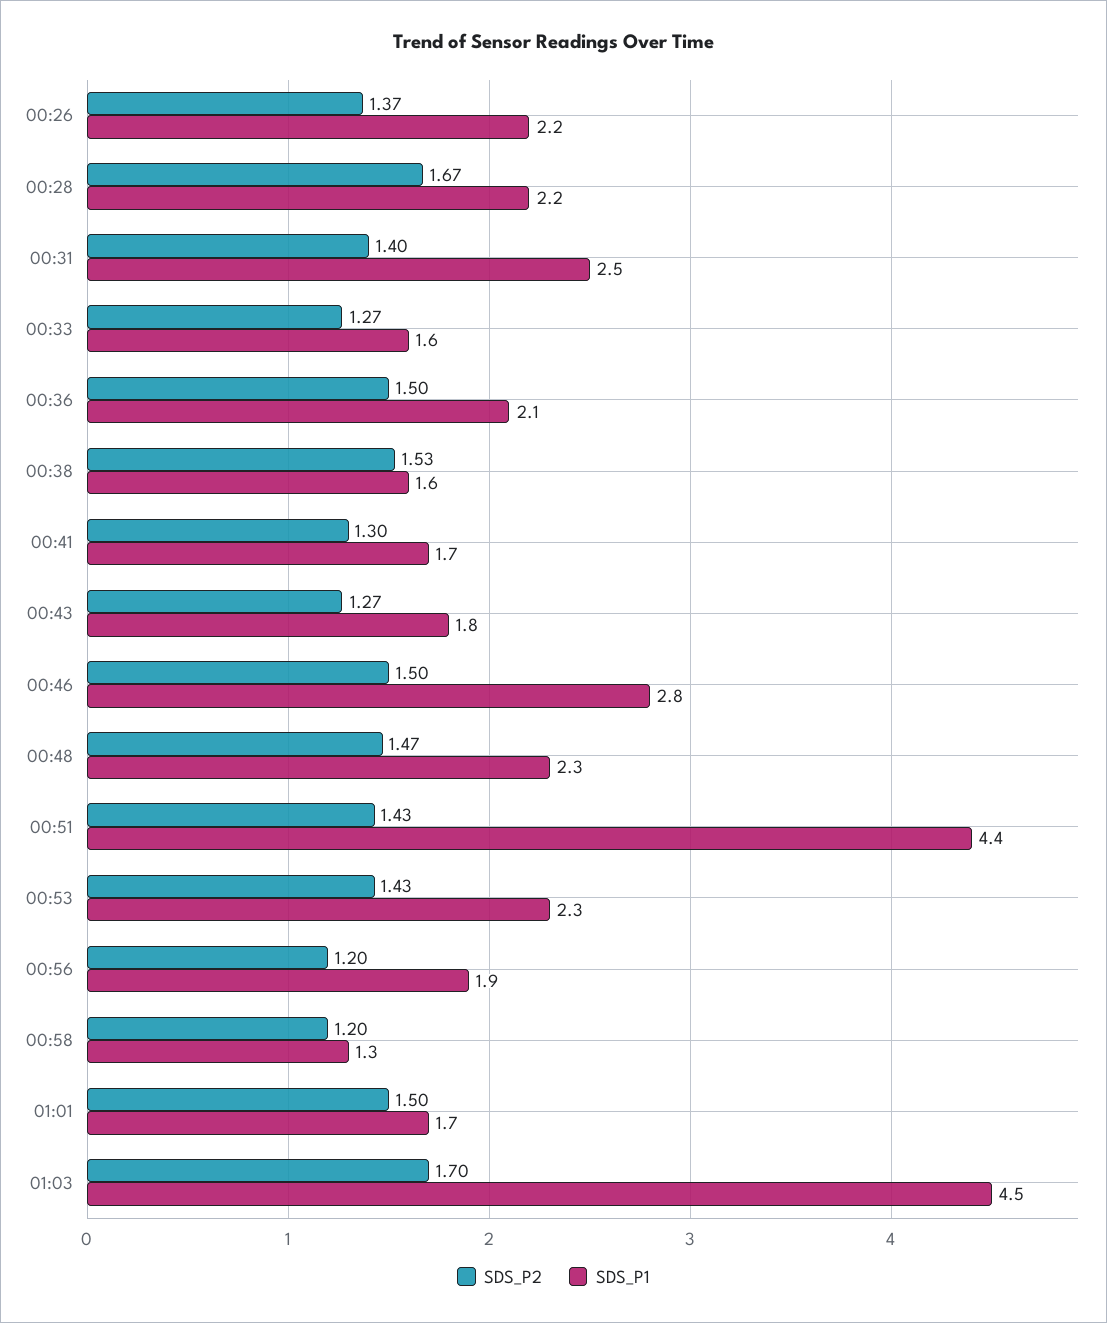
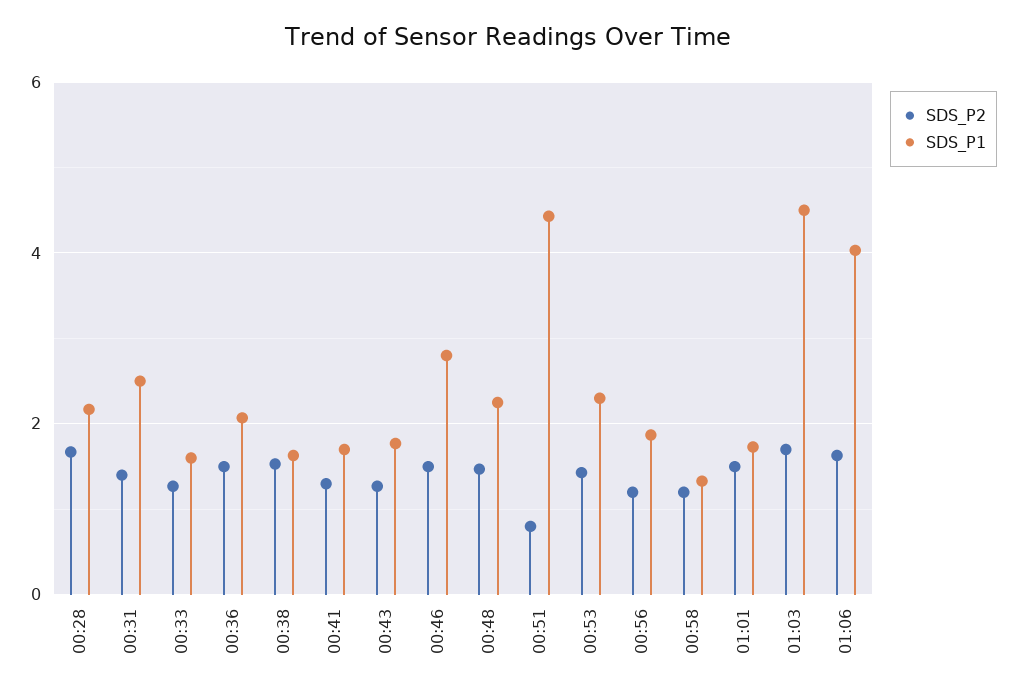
SDS_P2, 00:26: 1.37 -> none
SDS_P1, 00:26: 2.2 -> none
SDS_P2, 00:51: 1.43 -> 0.8
SDS_P2, 01:06: none -> 1.6
SDS_P1, 01:06: none -> 4

